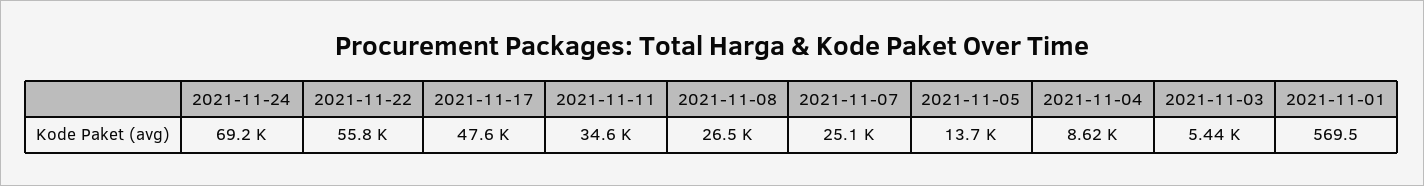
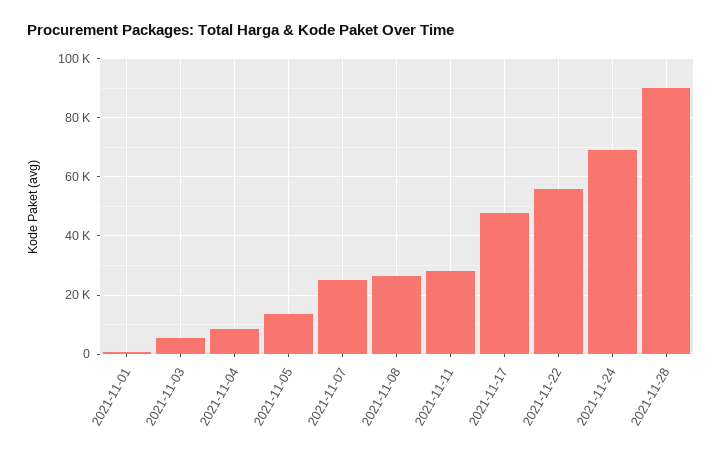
2021-11-11: 34600 -> 27500
2021-11-28: none -> 90000

